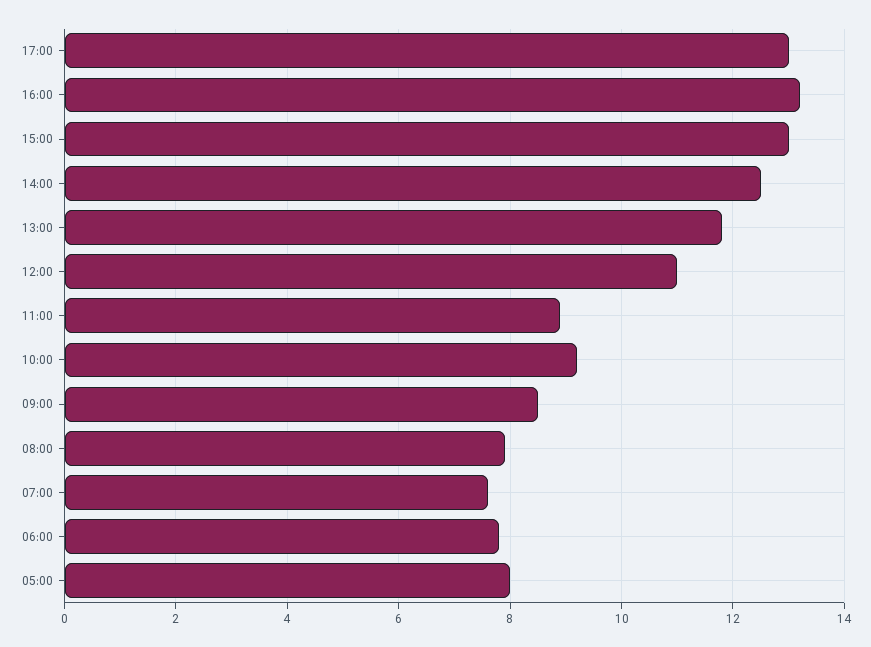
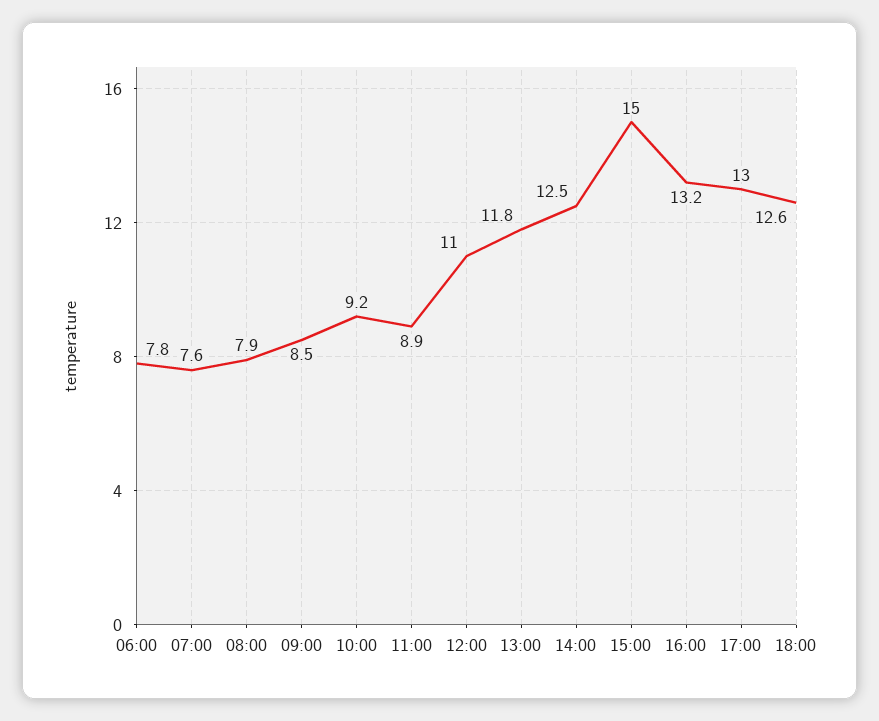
15:00: 13 -> 15
05:00: 8 -> none
18:00: none -> 12.6

